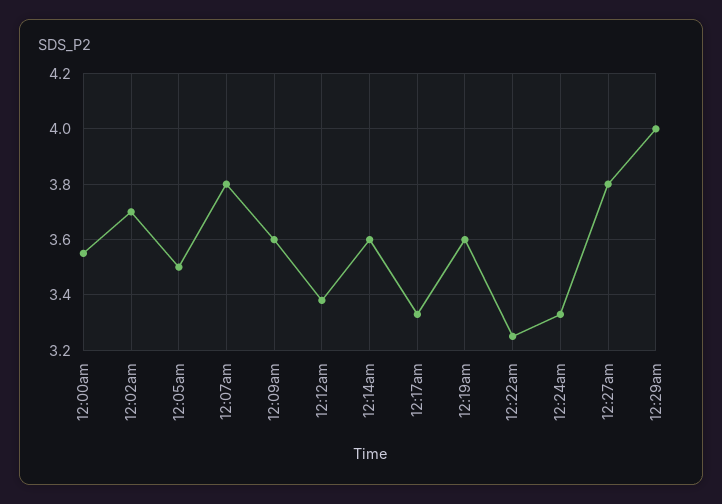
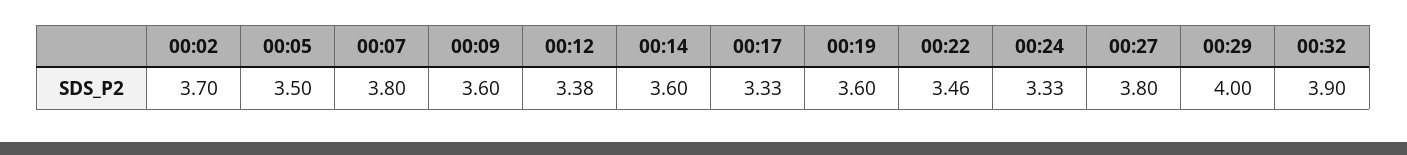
12:00am: 3.55 -> none
12:22am: 3.25 -> 3.46
00:32: none -> 3.9

